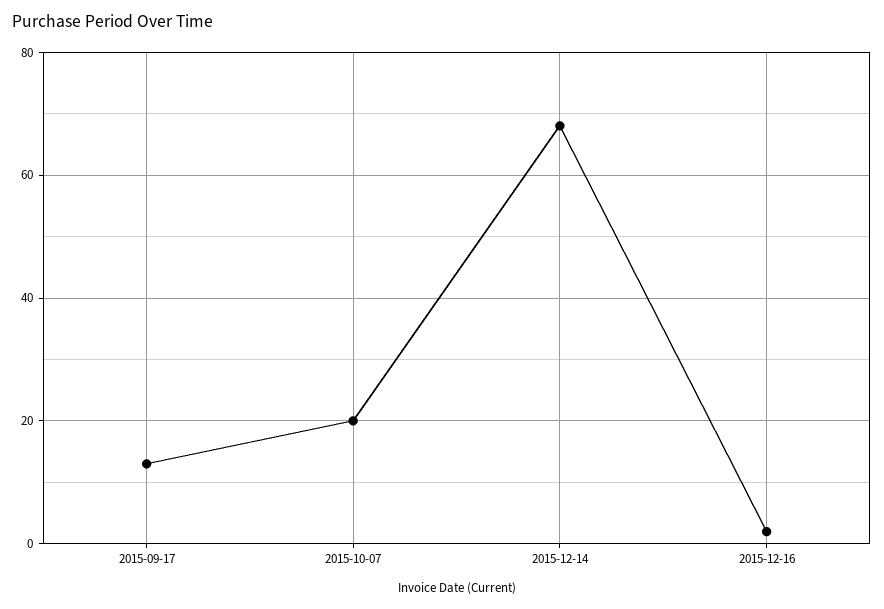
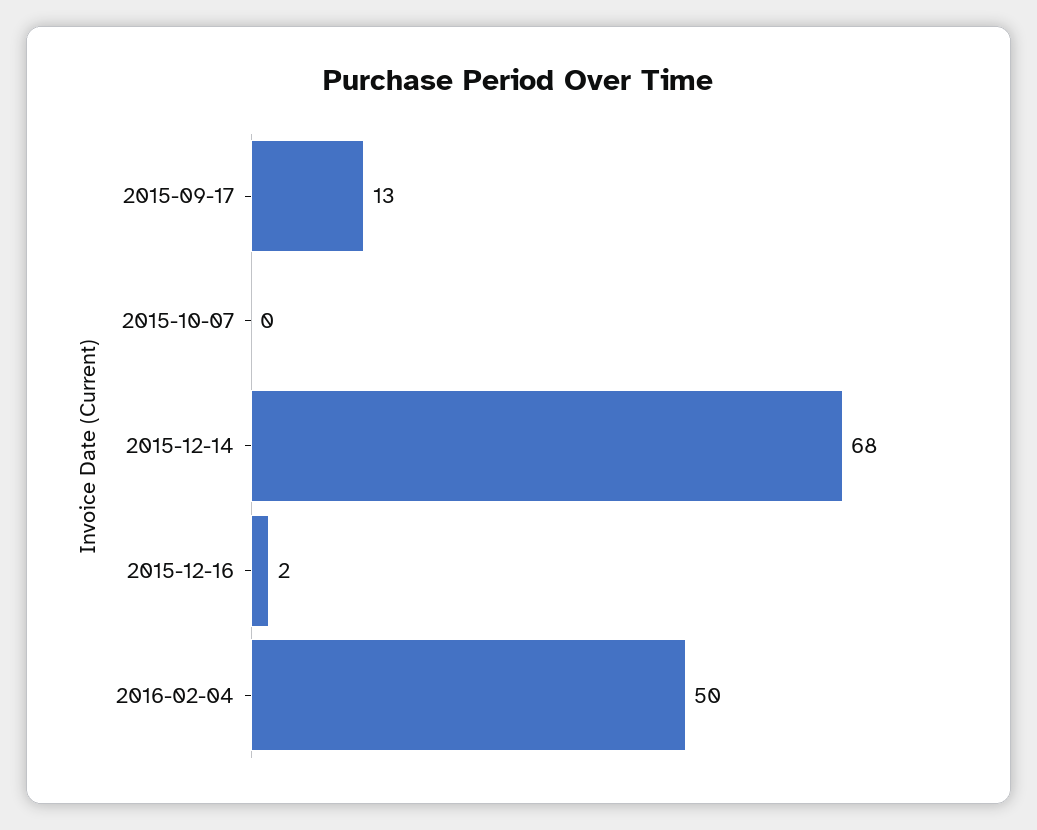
2015-10-07: 20 -> 0
2016-02-04: none -> 50

